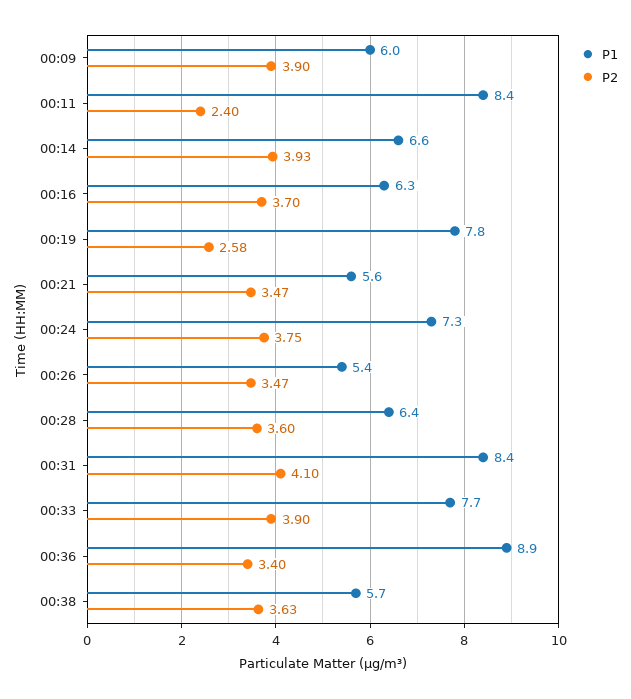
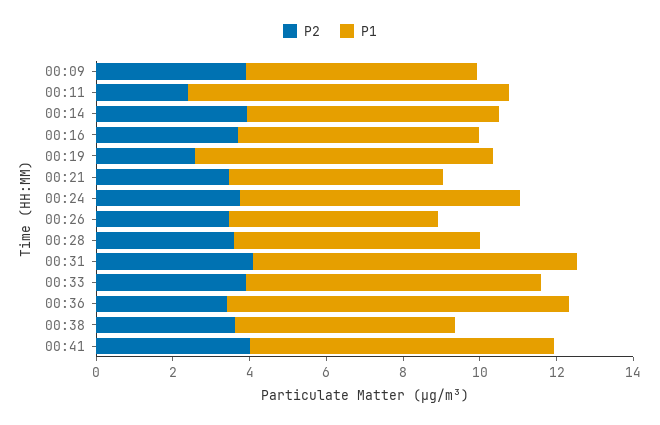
P2, 00:41: none -> 4
P1, 00:41: none -> 8

